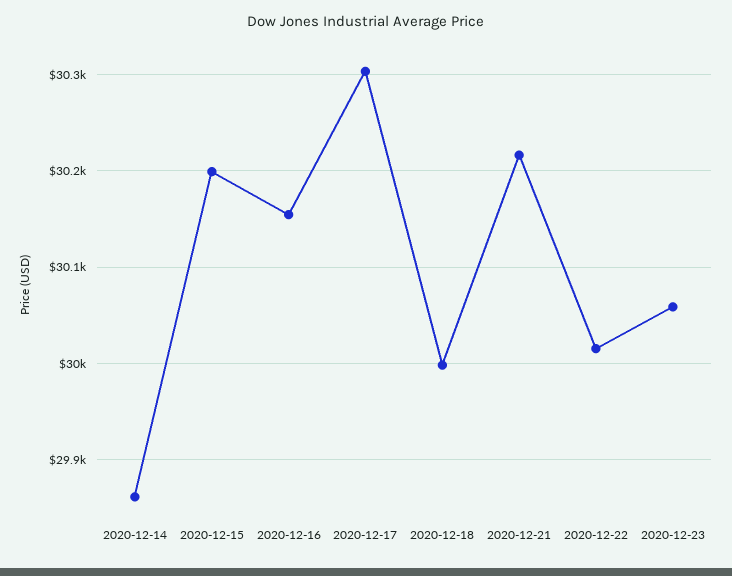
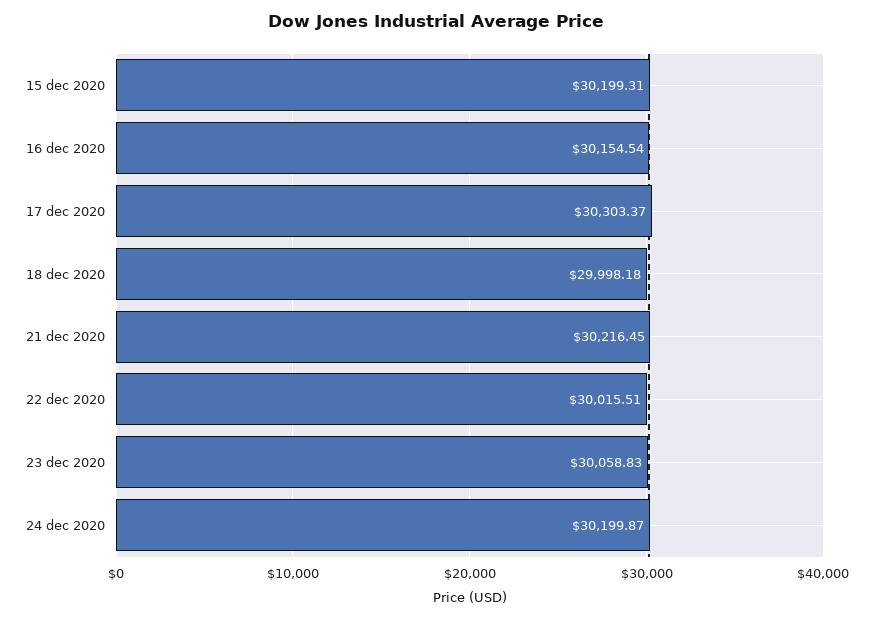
2020-12-14: 29860 -> none
24 dec 2020: none -> 30199.87

